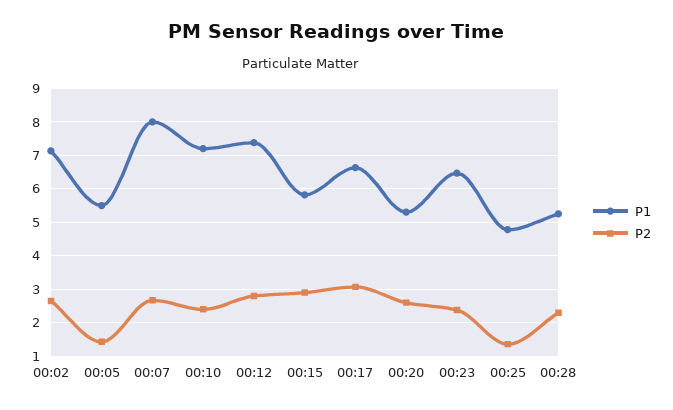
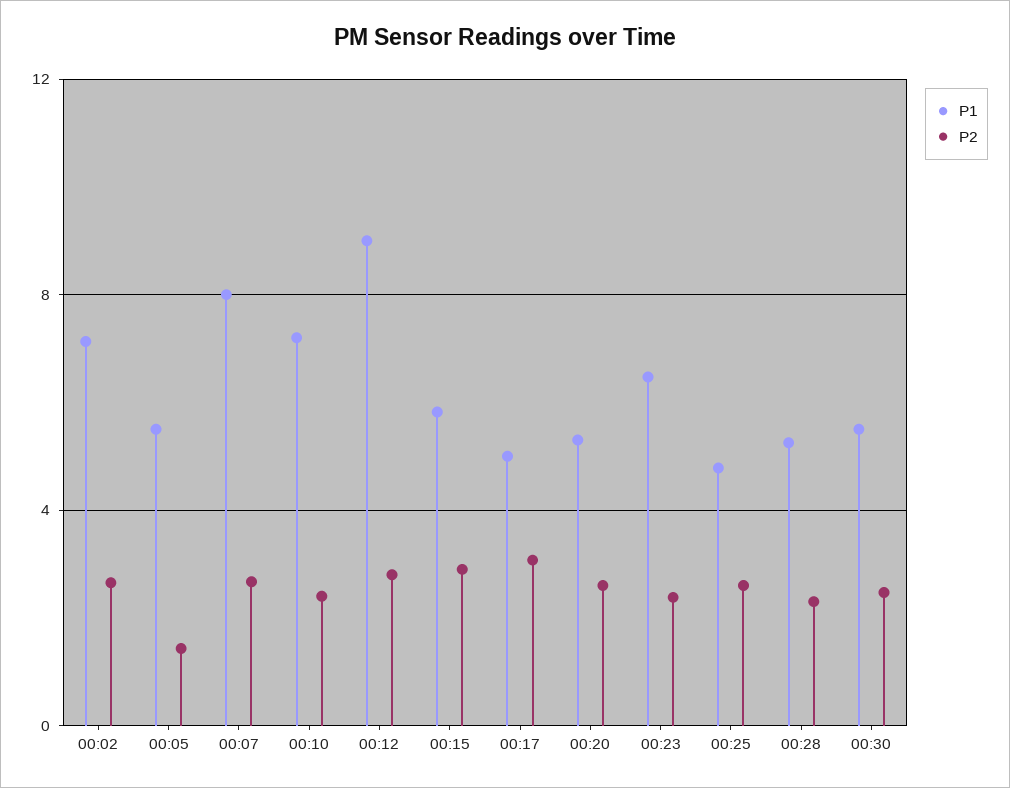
P1, 00:12: 7.4 -> 9
P1, 00:17: 6.6 -> 5
P2, 00:25: 1.4 -> 2.5
P1, 00:30: none -> 5.5
P2, 00:30: none -> 2.5

